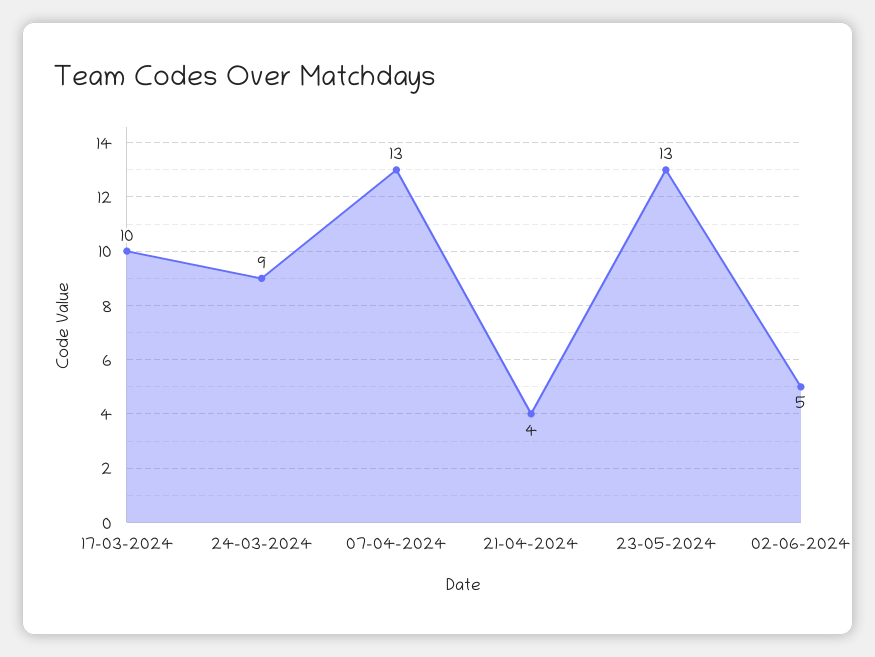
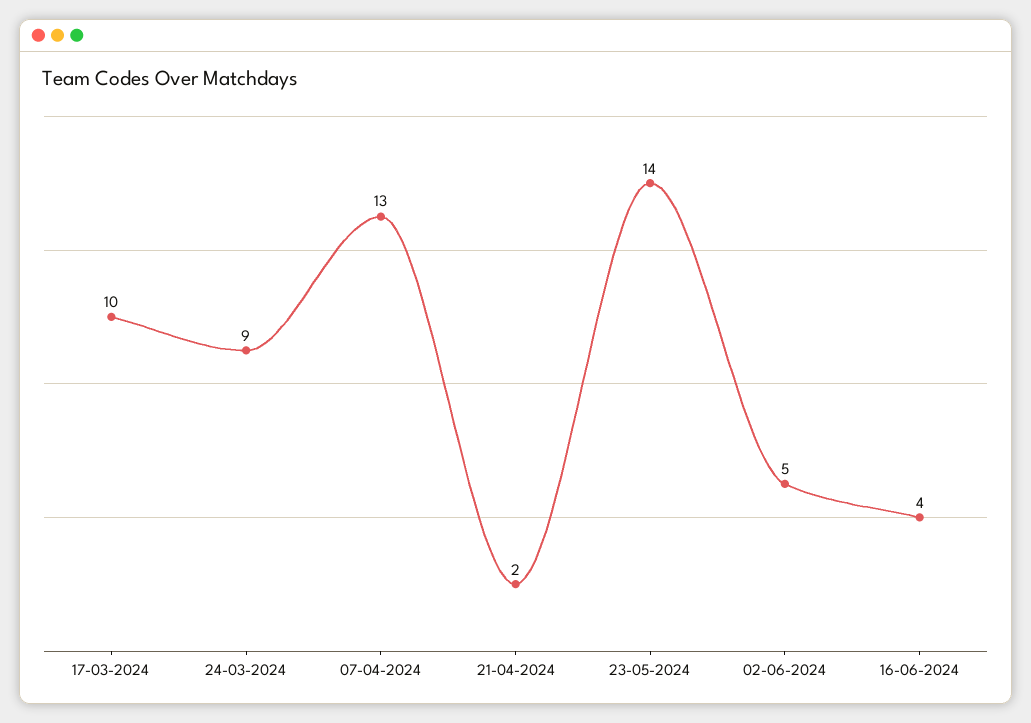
21-04-2024: 4 -> 2
23-05-2024: 13 -> 14
16-06-2024: none -> 4

